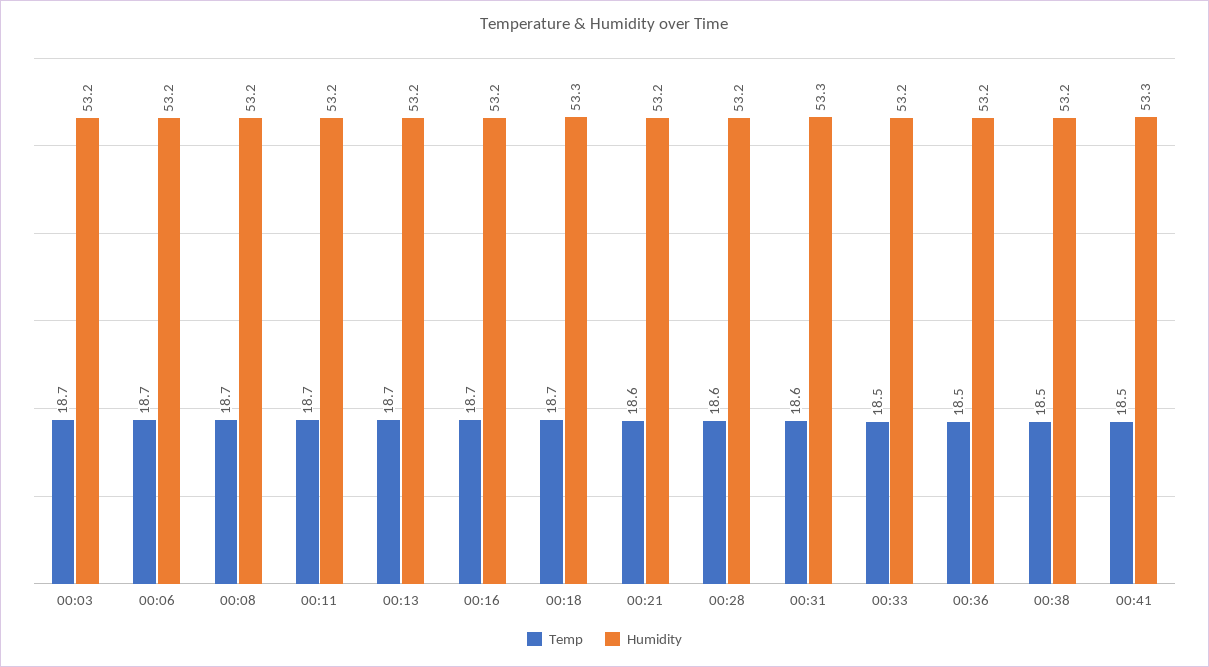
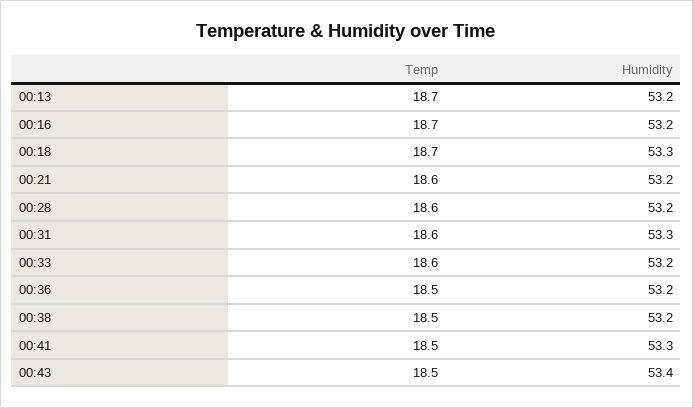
Temp, 00:03: 18.7 -> none
Humidity, 00:03: 53.2 -> none
Temp, 00:06: 18.7 -> none
Humidity, 00:06: 53.2 -> none
Temp, 00:08: 18.7 -> none
Humidity, 00:08: 53.2 -> none
Temp, 00:11: 18.7 -> none
Humidity, 00:11: 53.2 -> none
Temp, 00:33: 18.5 -> 18.6
Temp, 00:43: none -> 18.5
Humidity, 00:43: none -> 53.4

